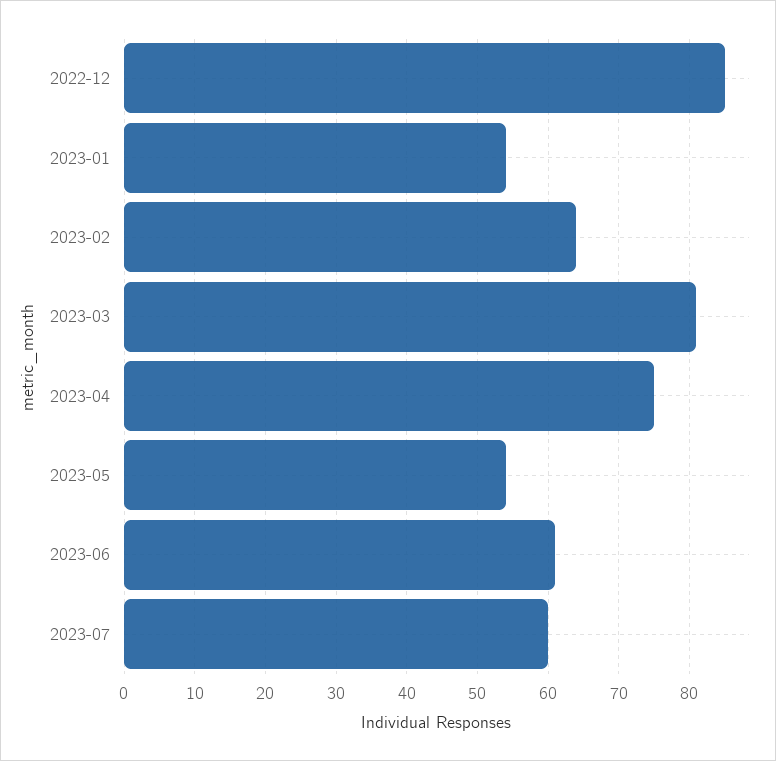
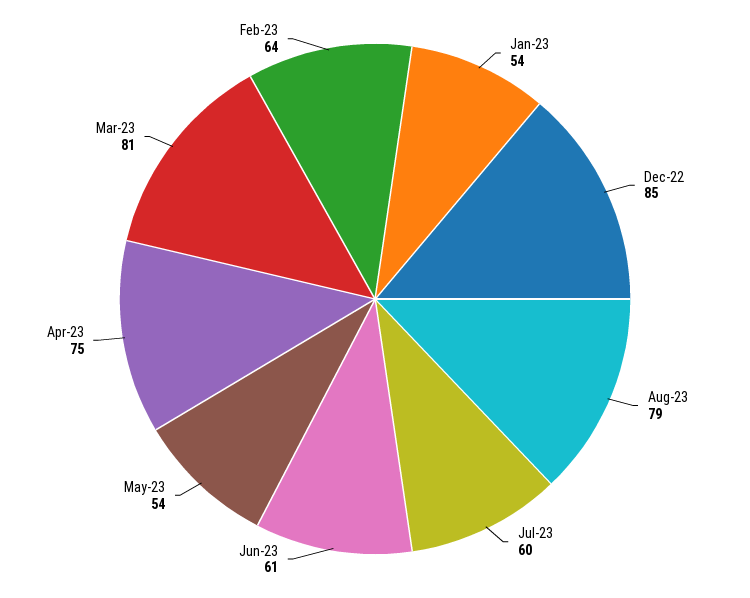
Aug-23: none -> 79

